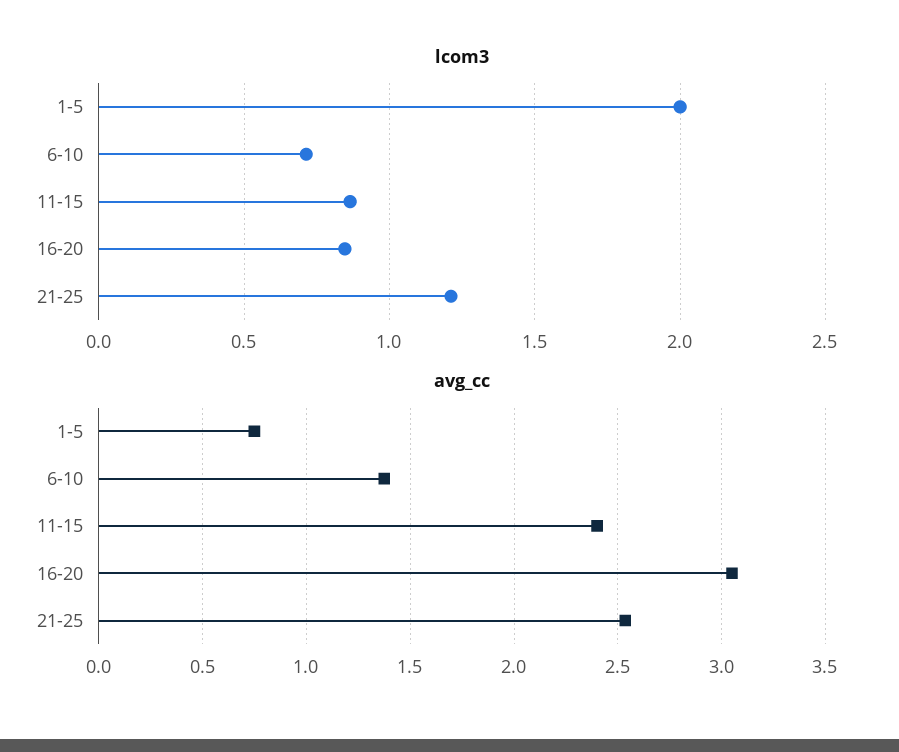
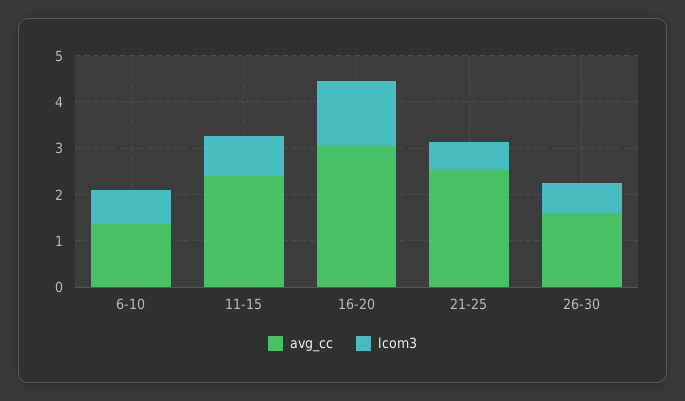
lcom3, 1-5: 2 -> none
lcom3, 16-20: 0.85 -> 1.4
lcom3, 21-25: 1.2 -> 0.6
avg_cc, 1-5: 0.75 -> none
avg_cc, 26-30: none -> 1.6
lcom3, 26-30: none -> 0.6

